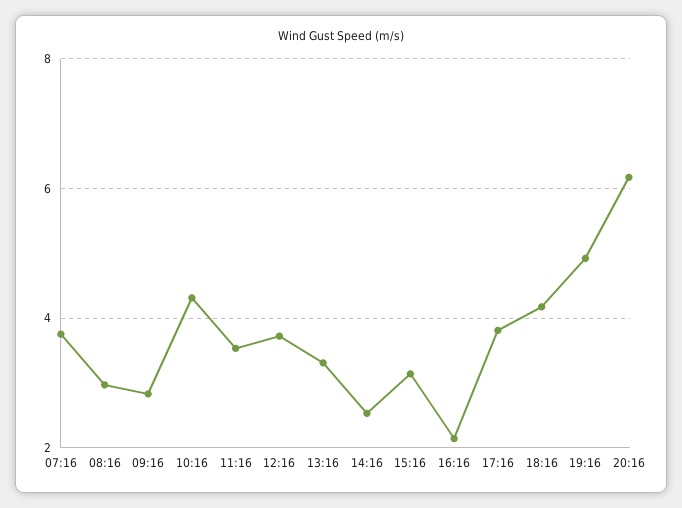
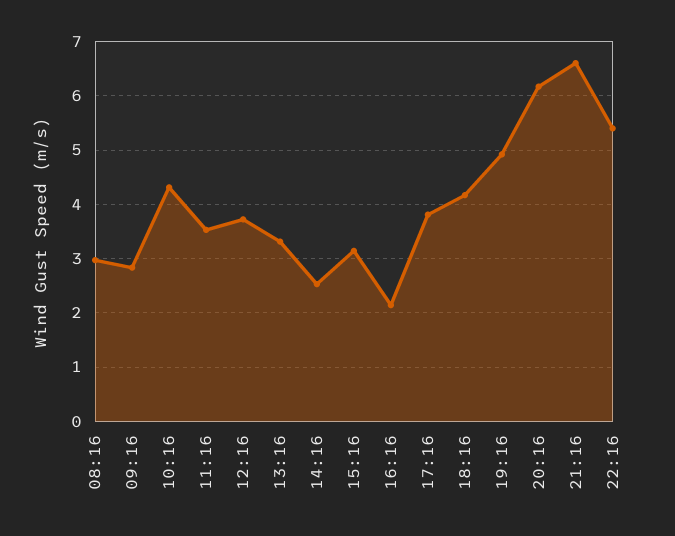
07:16: 3.8 -> none
21:16: none -> 6.6
22:16: none -> 5.4

